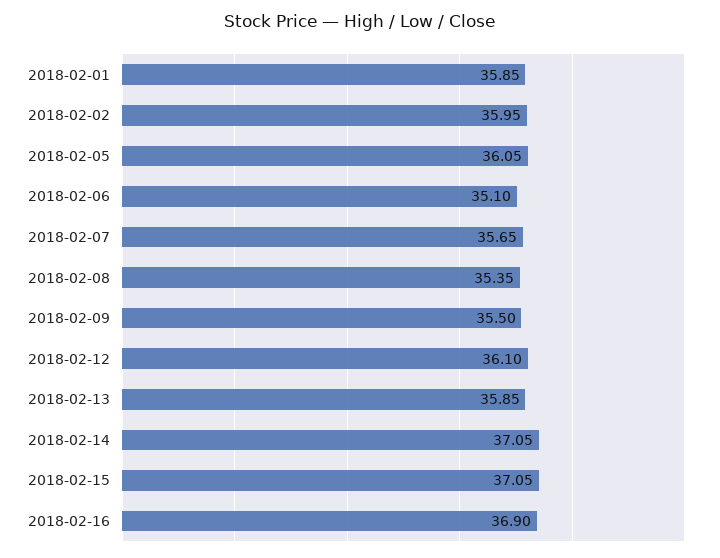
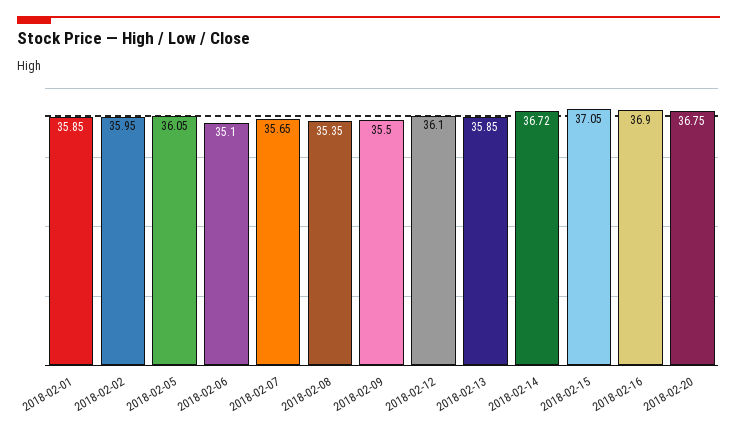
2018-02-14: 37.05 -> 36.72
2018-02-20: none -> 36.75

